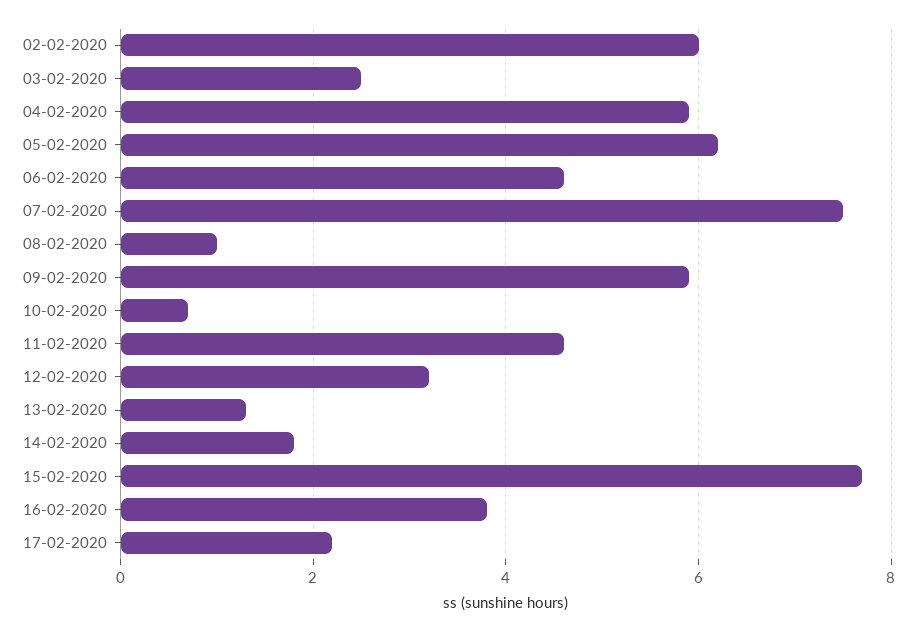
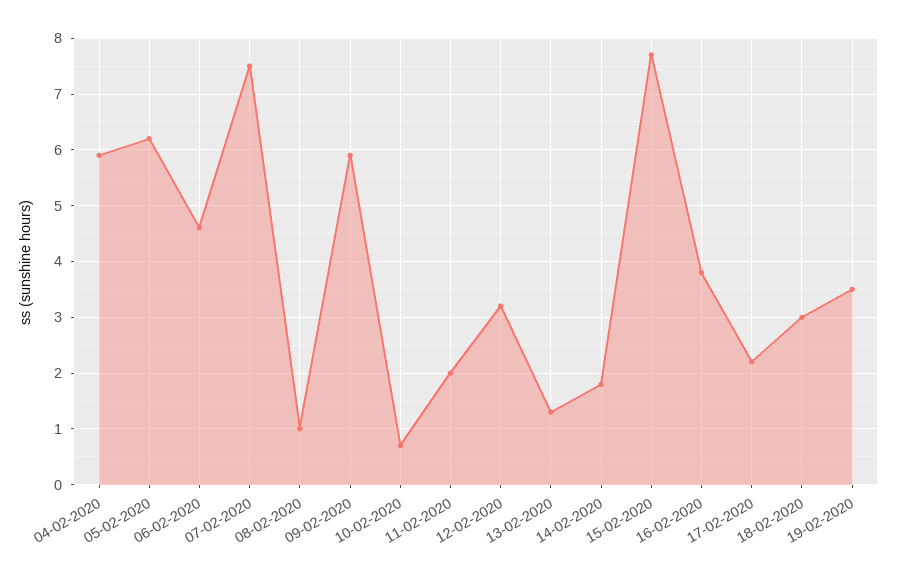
02-02-2020: 6 -> none
03-02-2020: 2.5 -> none
11-02-2020: 4.5 -> 2
18-02-2020: none -> 3
19-02-2020: none -> 3.5

